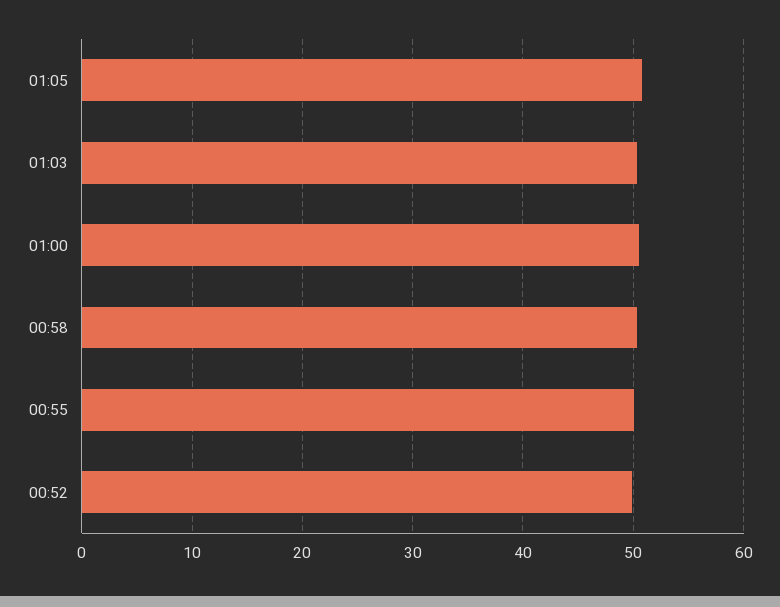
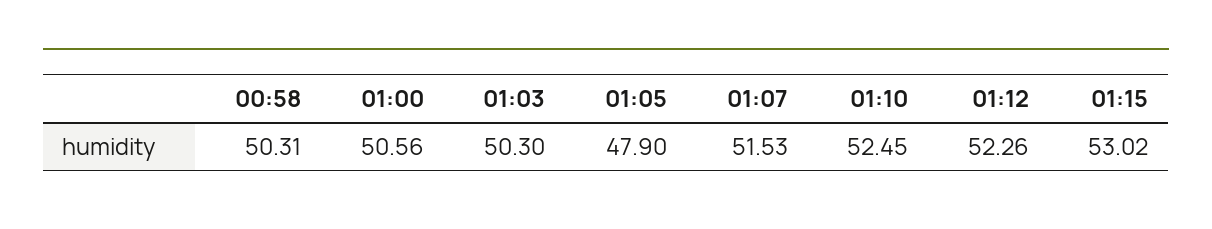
01:05: 51 -> 47.9
00:55: 50 -> none
00:52: 50 -> none
01:07: none -> 51.53
01:10: none -> 52.45
01:12: none -> 52.26
01:15: none -> 53.02

